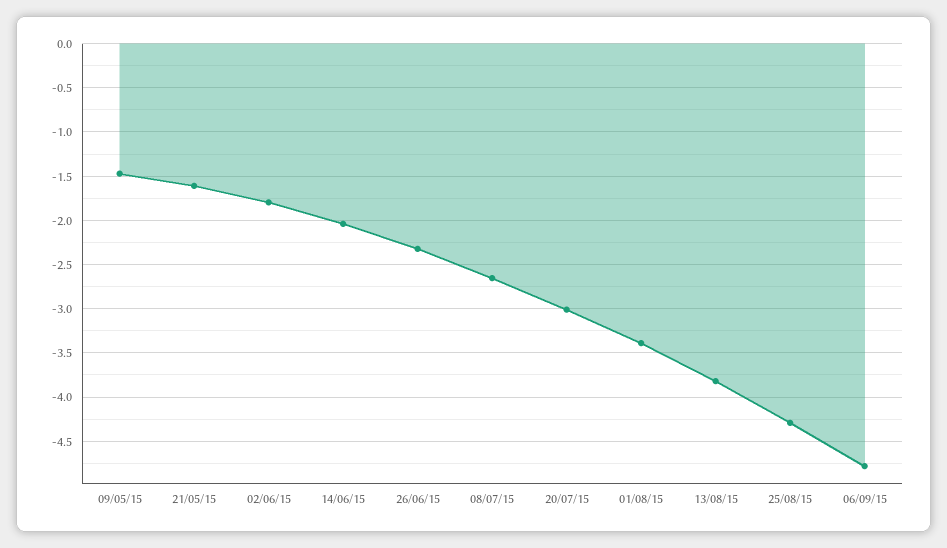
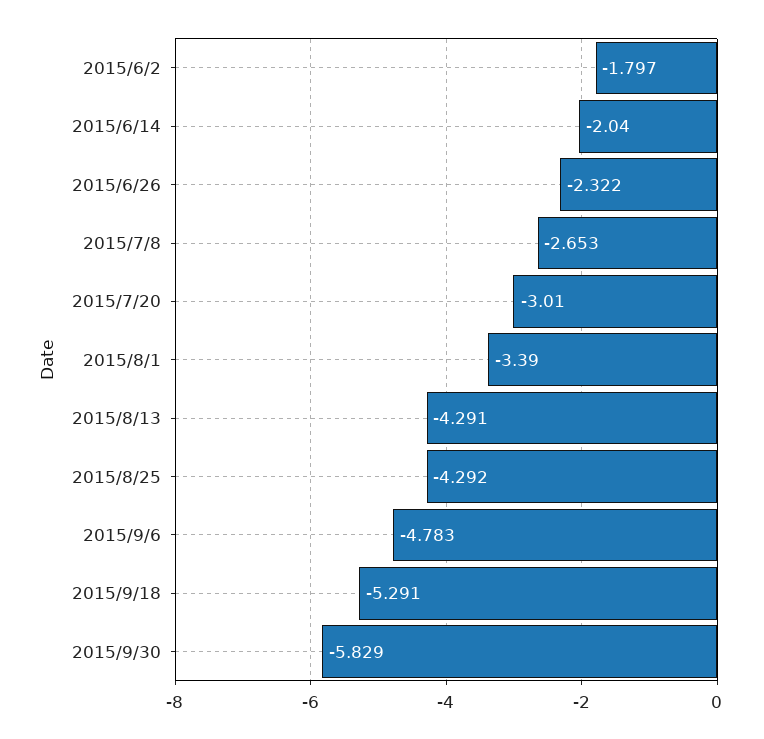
09/05/15: -1.5 -> none
21/05/15: -1.6 -> none
13/08/15: -3.8 -> -4.291
2015/9/18: none -> -5.291
2015/9/30: none -> -5.829

